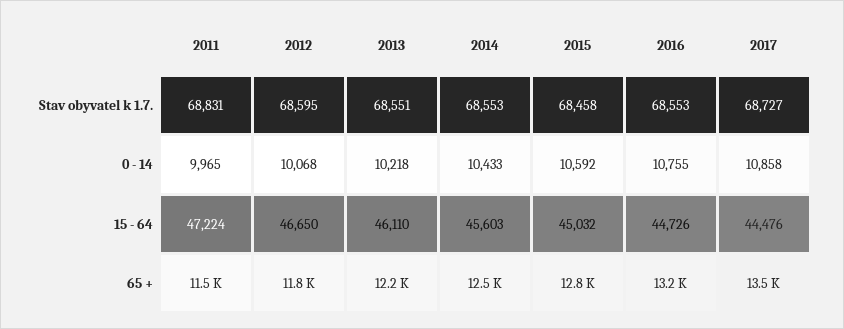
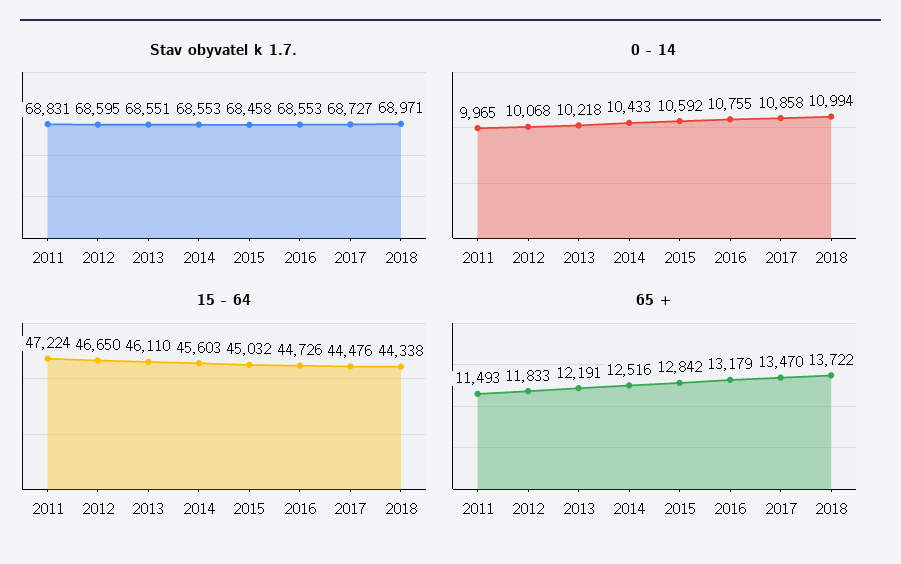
Stav obyvatel k 1.7., 2018: none -> 68971
0 - 14, 2018: none -> 10994
15 - 64, 2018: none -> 44338
65 +, 2018: none -> 13722

